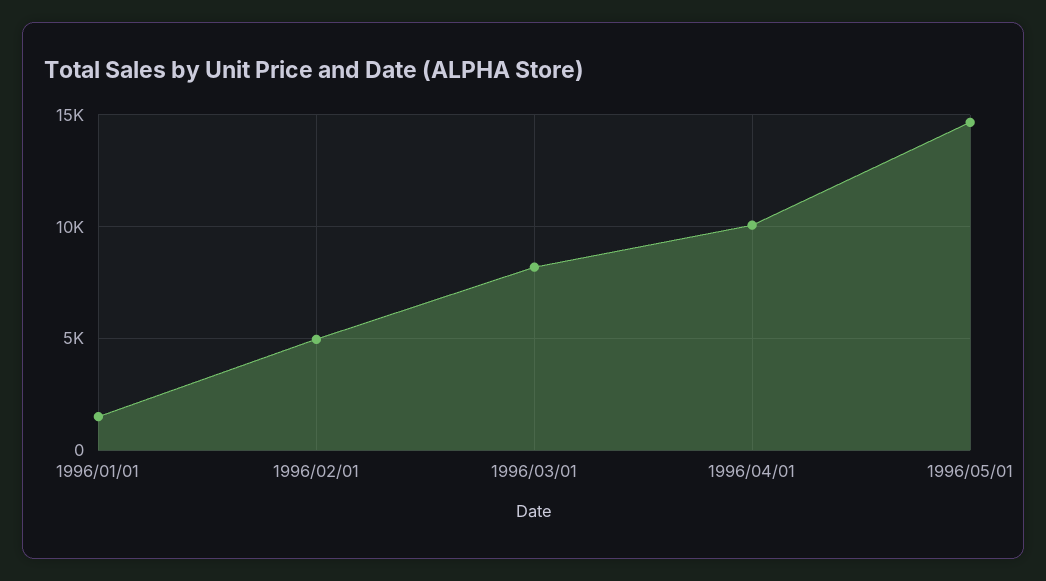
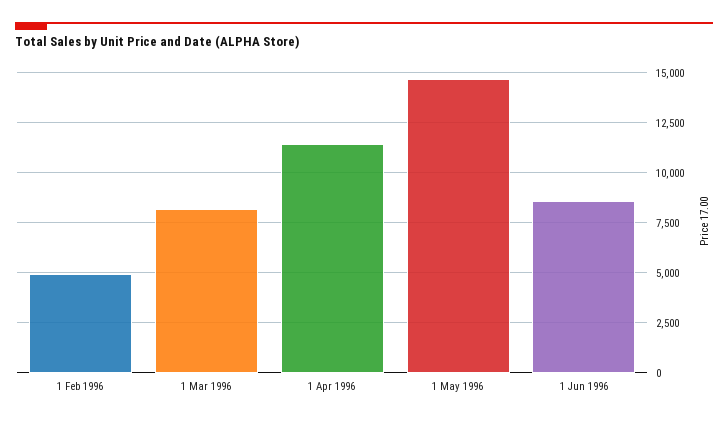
1996/01/01: 1500 -> none
1996/04/01: 10000 -> 11500
1 Jun 1996: none -> 8500

